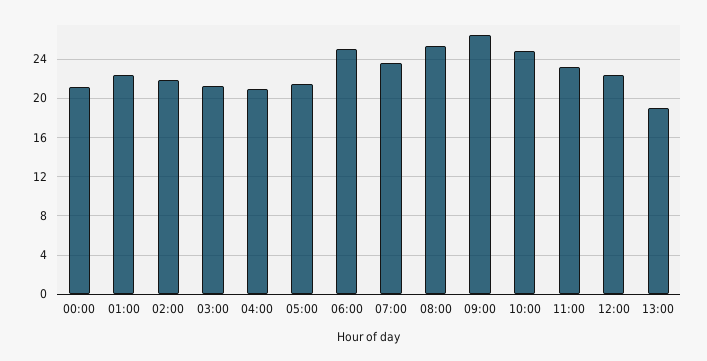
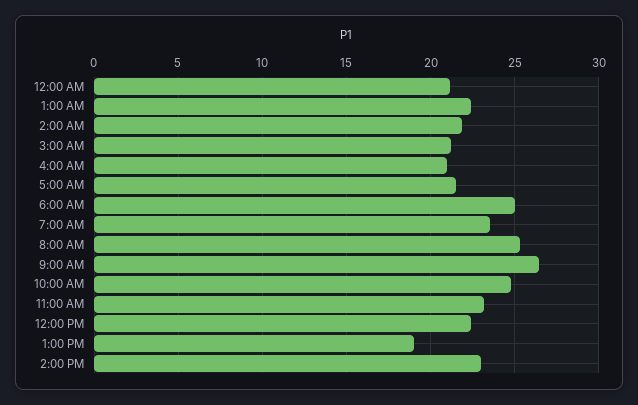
2:00 PM: none -> 23

